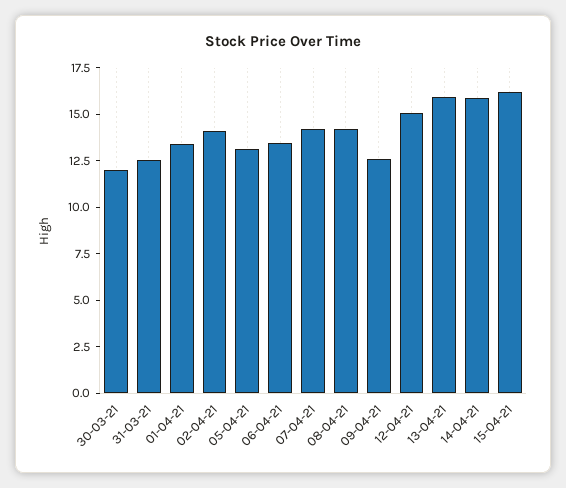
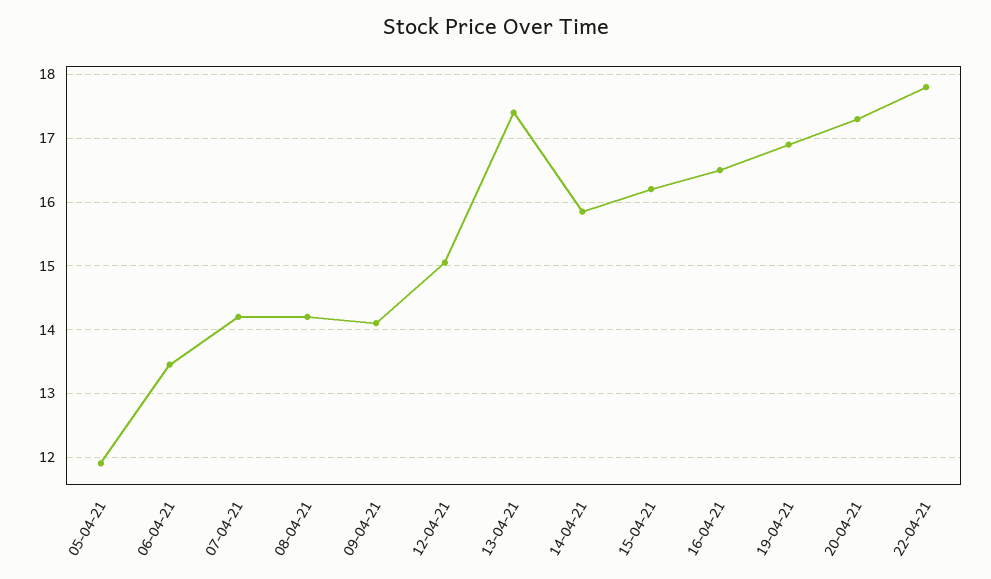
30-03-21: 12 -> none
31-03-21: 12.5 -> none
01-04-21: 13.5 -> none
02-04-21: 14 -> none
05-04-21: 13 -> 11.9
09-04-21: 12.5 -> 14.1
13-04-21: 16 -> 17.4
16-04-21: none -> 16.5
19-04-21: none -> 16.9
20-04-21: none -> 17.3
22-04-21: none -> 17.8

